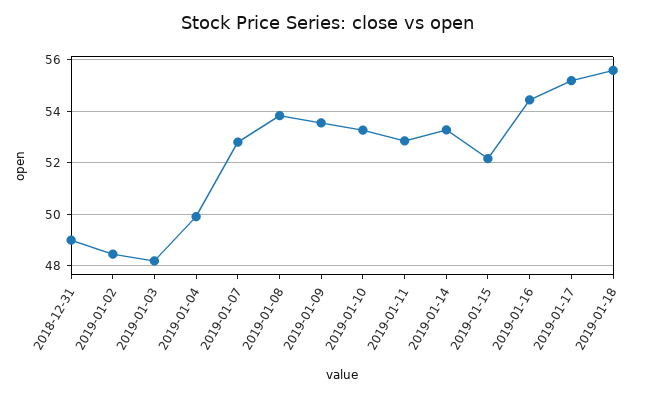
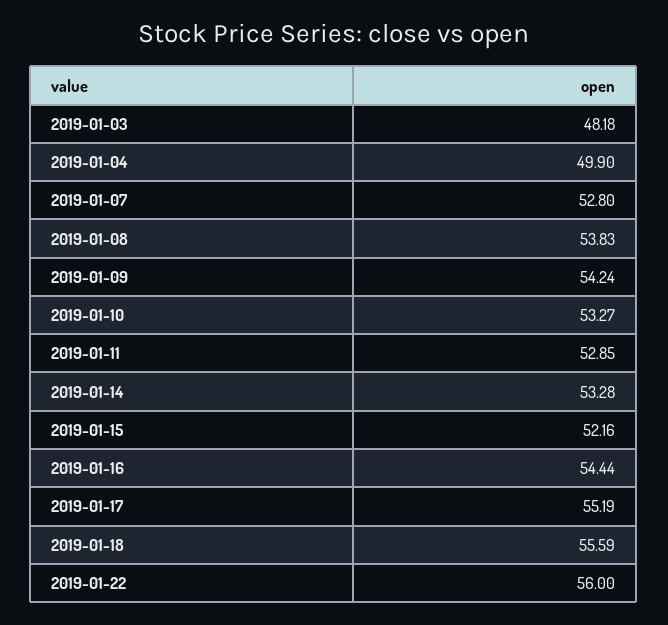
2018-12-31: 49 -> none
2019-01-02: 48.5 -> none
2019-01-09: 53.5 -> 54.24
2019-01-22: none -> 56

